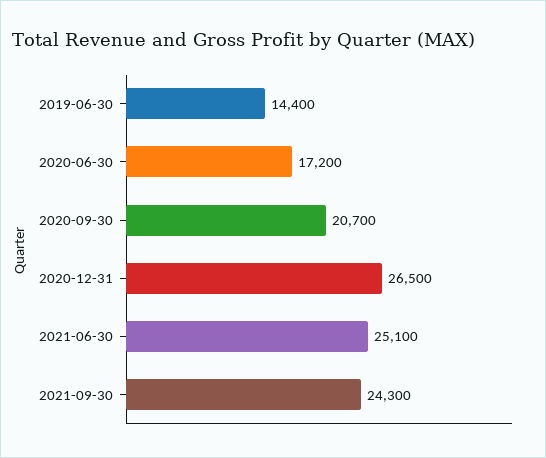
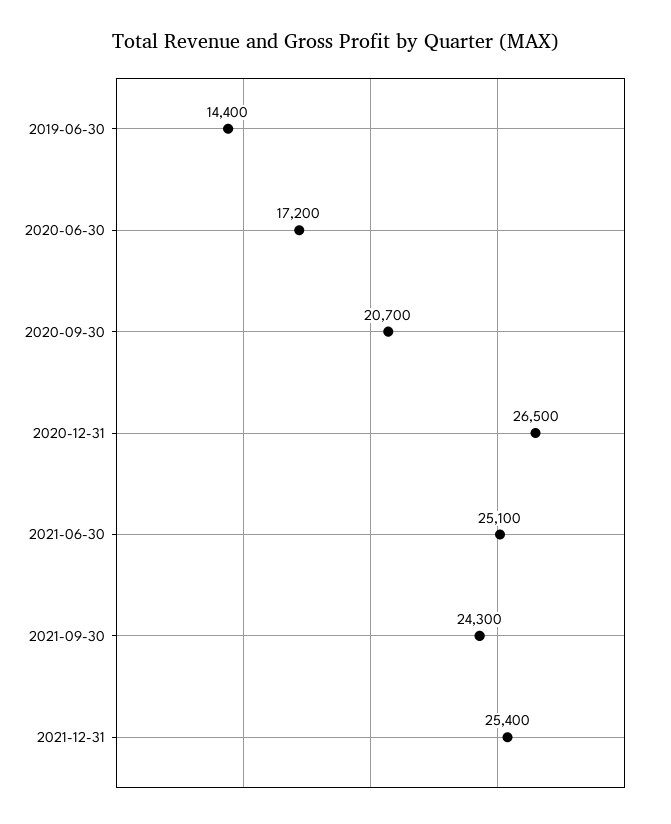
2021-12-31: none -> 25400

